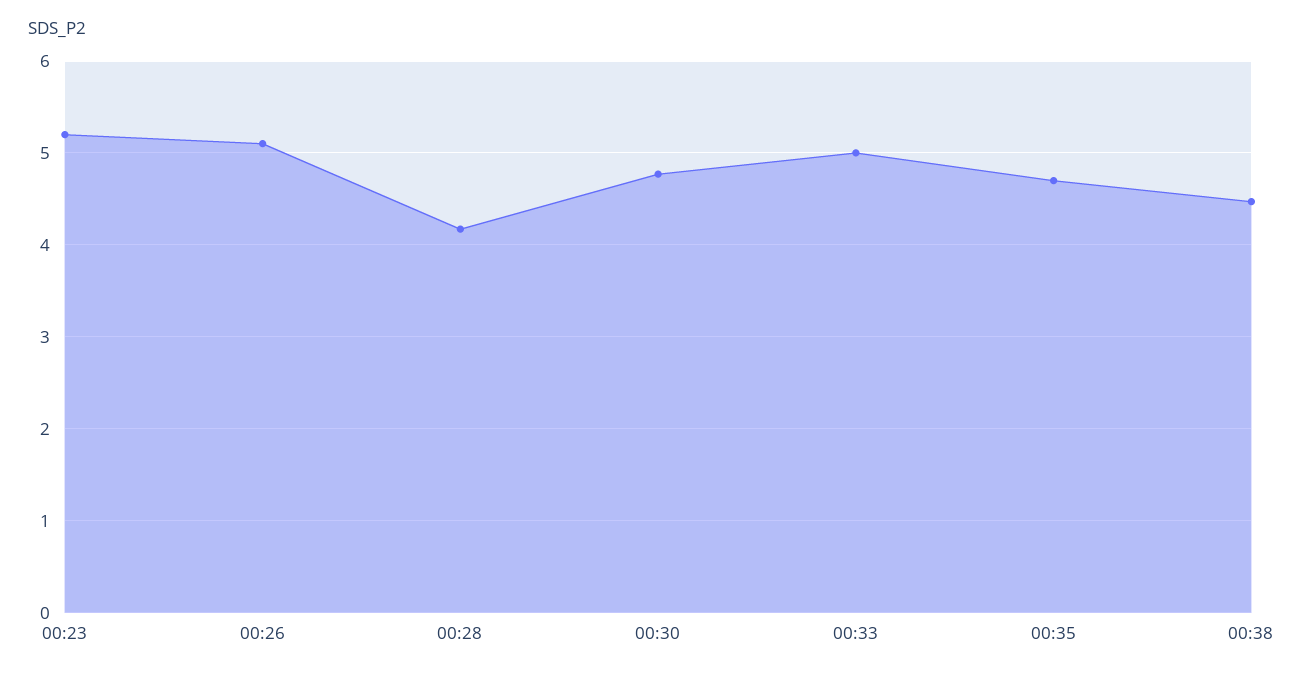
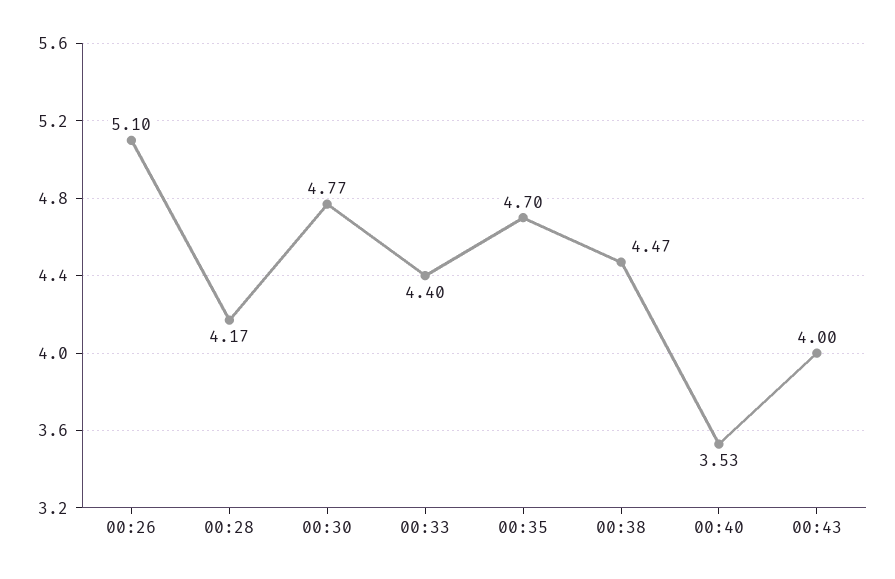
00:23: 5.2 -> none
00:33: 5 -> 4.4
00:40: none -> 3.53
00:43: none -> 4

